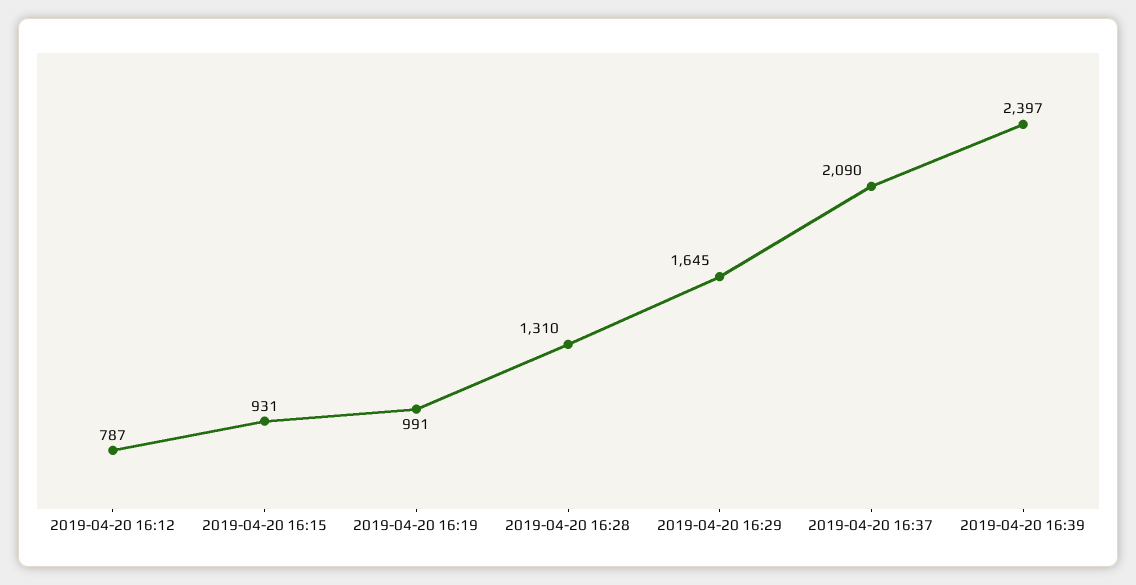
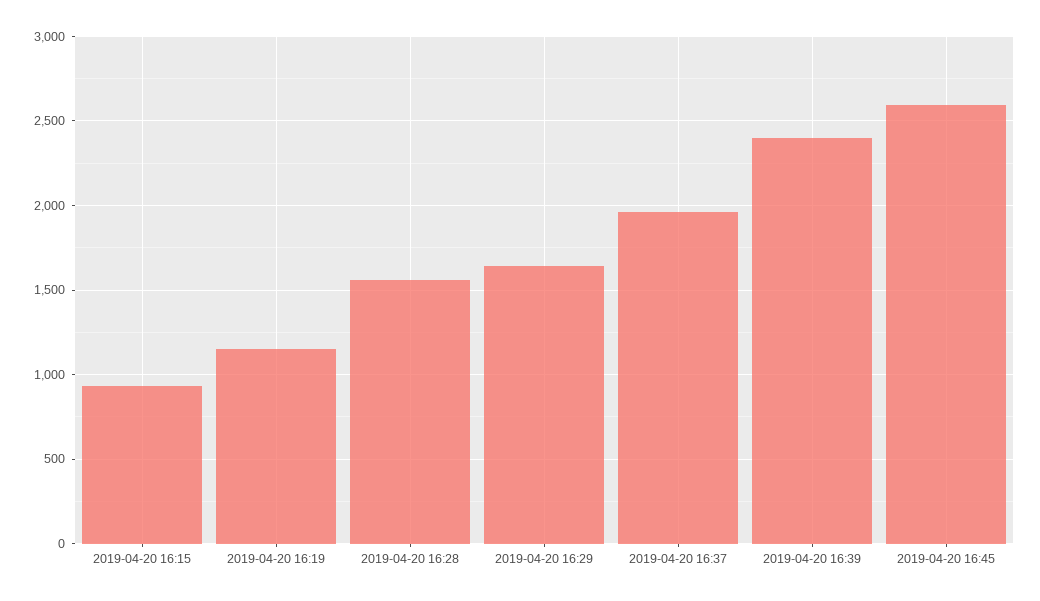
2019-04-20 16:12: 787 -> none
2019-04-20 16:19: 991 -> 1150
2019-04-20 16:28: 1310 -> 1550
2019-04-20 16:37: 2090 -> 1950
2019-04-20 16:45: none -> 2600

